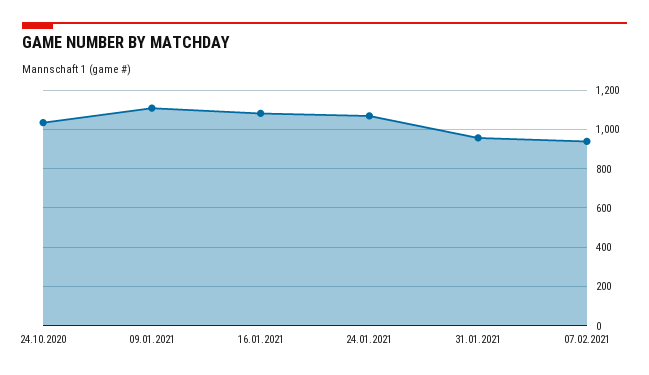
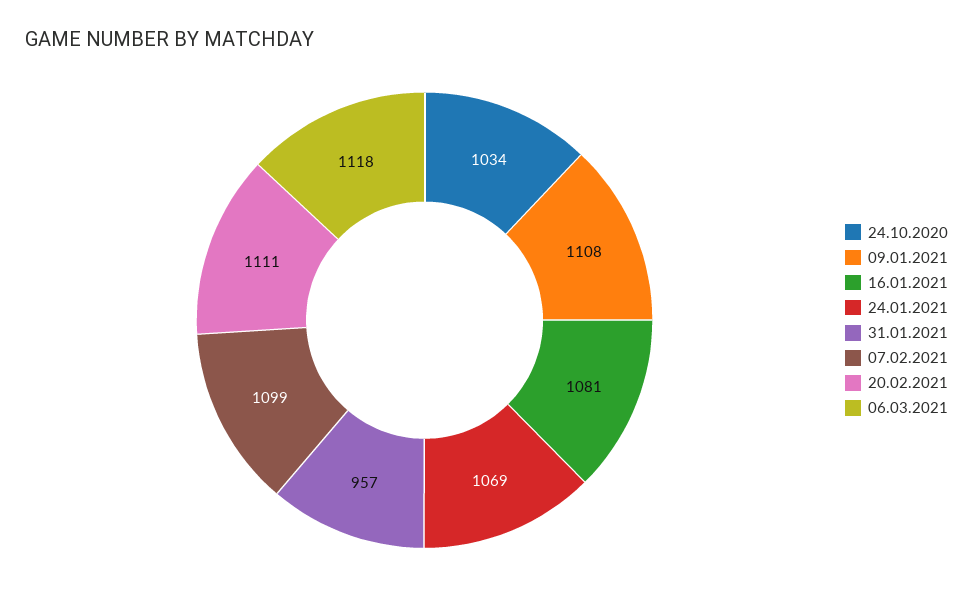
07.02.2021: 950 -> 1099
20.02.2021: none -> 1111
06.03.2021: none -> 1118

